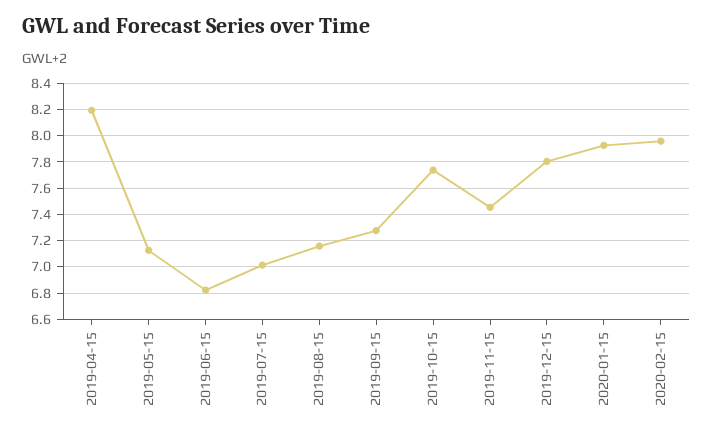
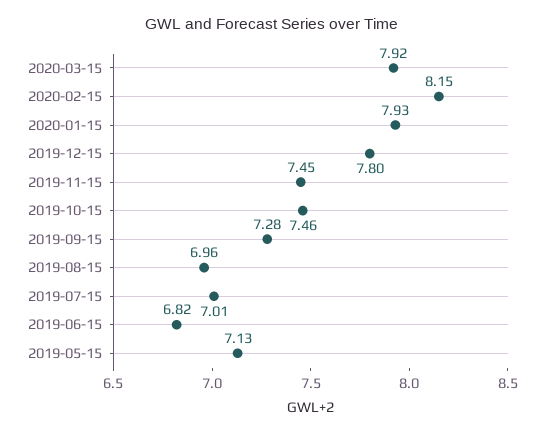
2019-04-15: 8.2 -> none
2019-08-15: 7.15 -> 6.96
2019-10-15: 7.75 -> 7.46
2020-02-15: 7.95 -> 8.15
2020-03-15: none -> 7.92

